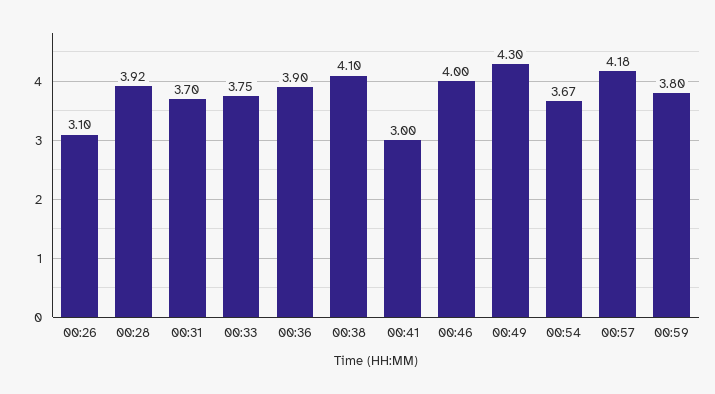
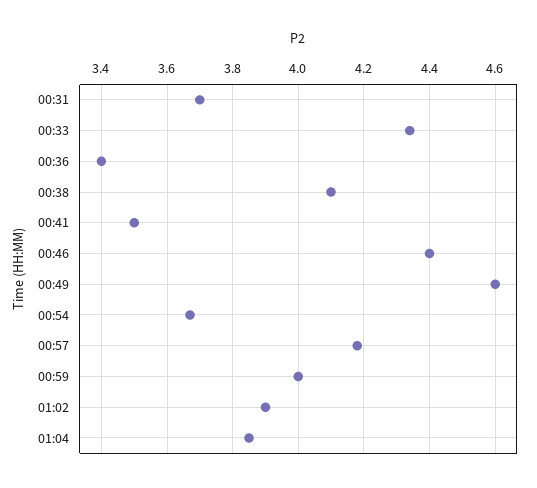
00:26: 3.1 -> none
00:28: 3.92 -> none
00:33: 3.75 -> 4.35
00:36: 3.9 -> 3.4
00:41: 3 -> 3.5
00:46: 4 -> 4.4
00:49: 4.3 -> 4.6
00:59: 3.8 -> 4
01:02: none -> 3.9
01:04: none -> 3.85

